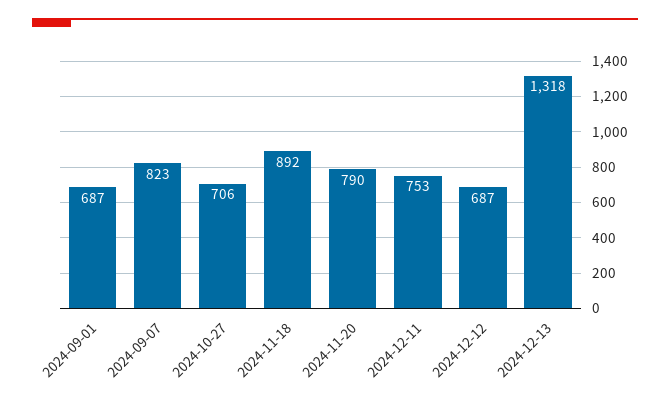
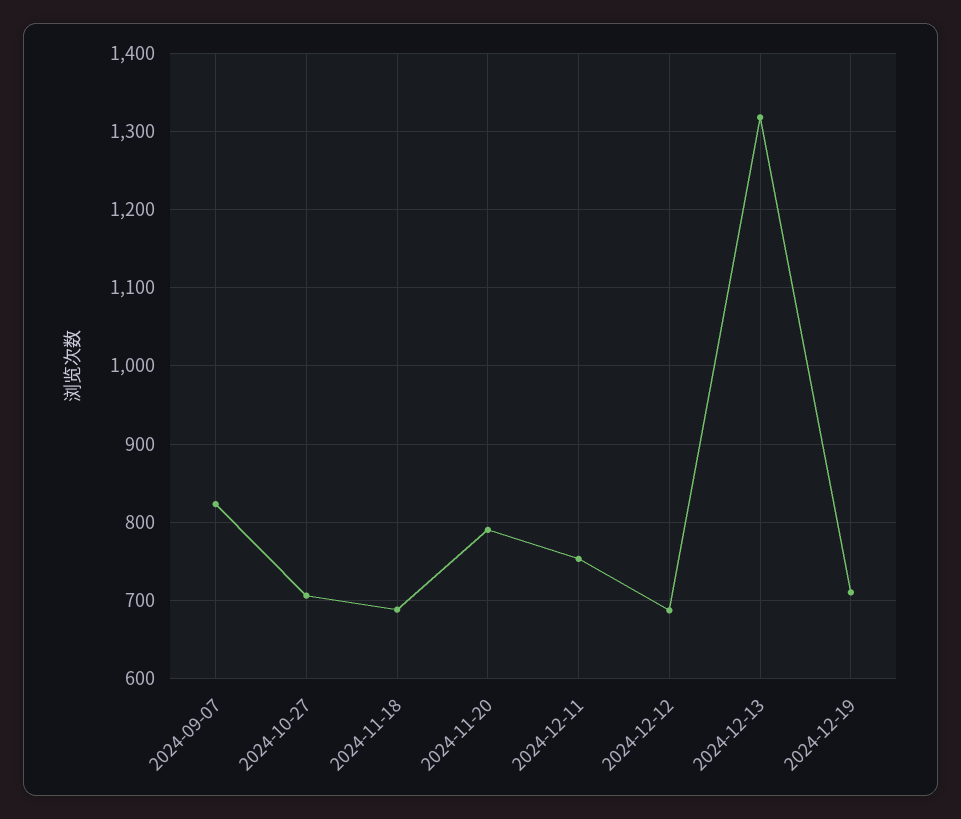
2024-09-01: 687 -> none
2024-11-18: 892 -> 690
2024-12-19: none -> 710

